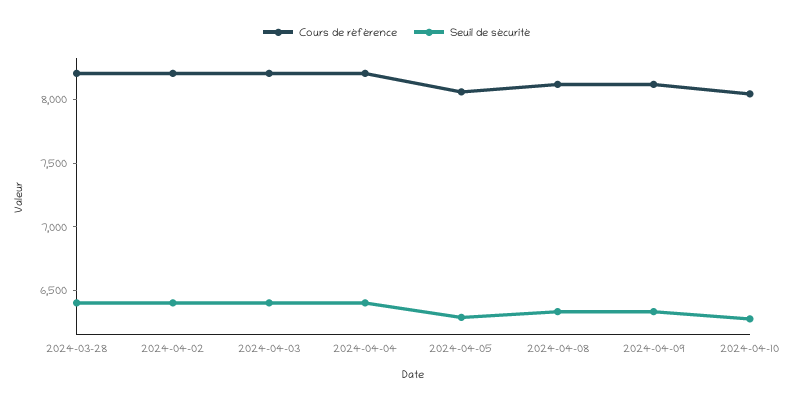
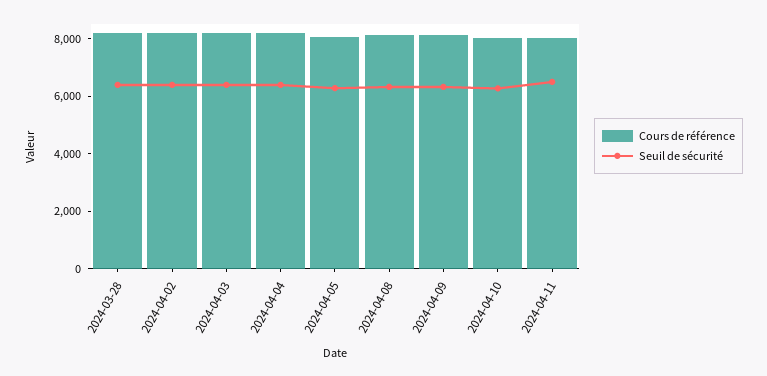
Cours de référence, 2024-04-11: none -> 8000
Seuil de sécurité, 2024-04-11: none -> 6500

